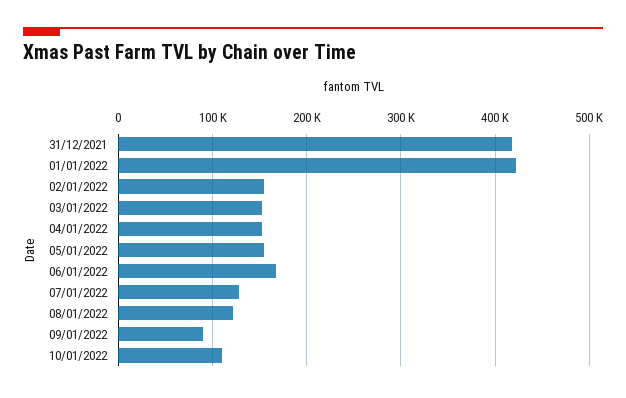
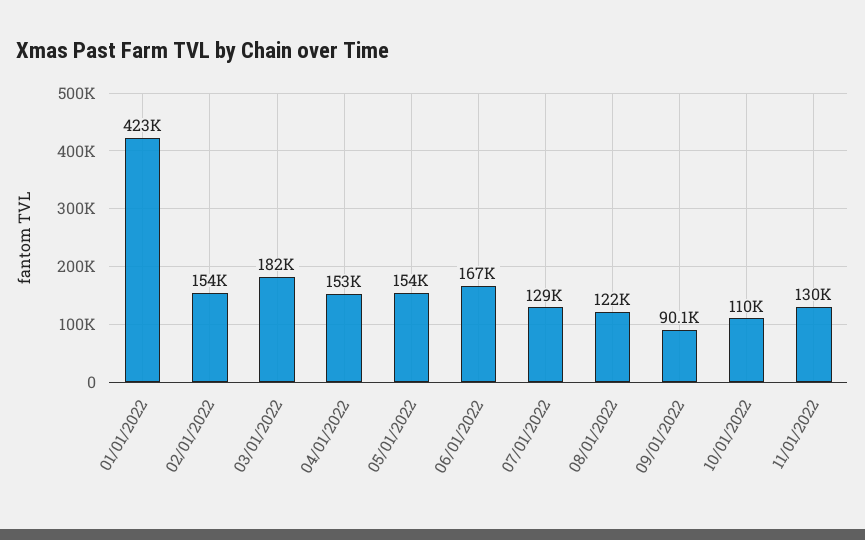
31/12/2021: 420000 -> none
03/01/2022: 150000 -> 182000
11/01/2022: none -> 130000

